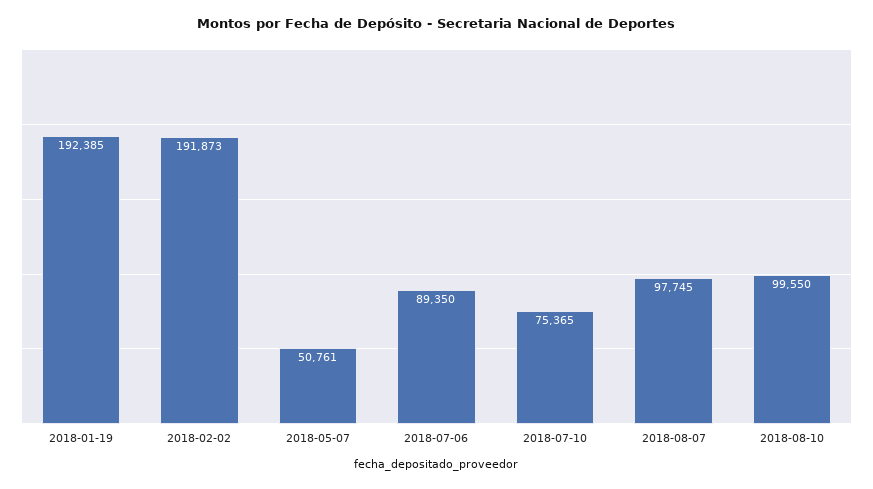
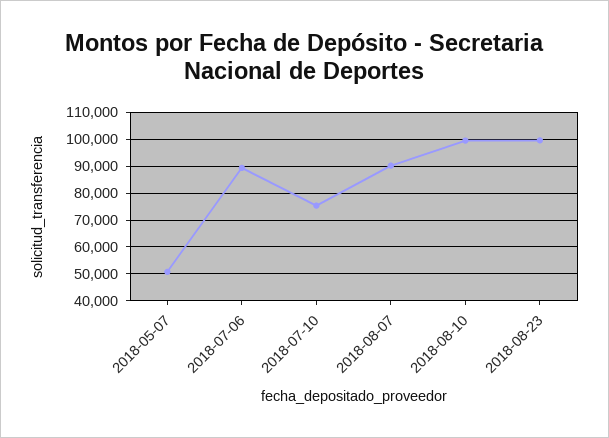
2018-01-19: 192385 -> none
2018-02-02: 191873 -> none
2018-08-07: 97745 -> 90000
2018-08-23: none -> 100000

